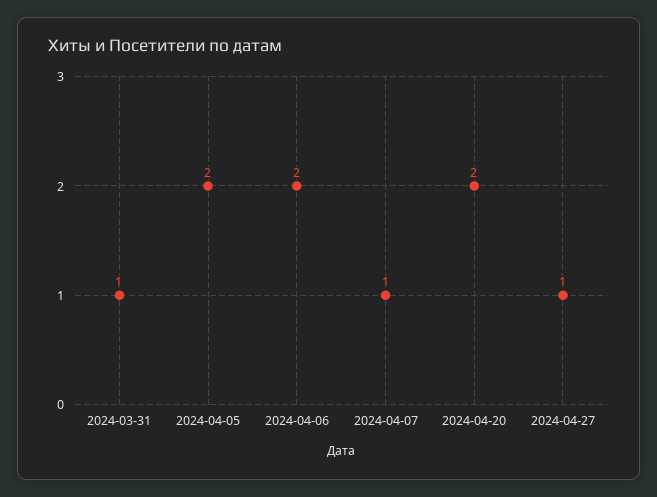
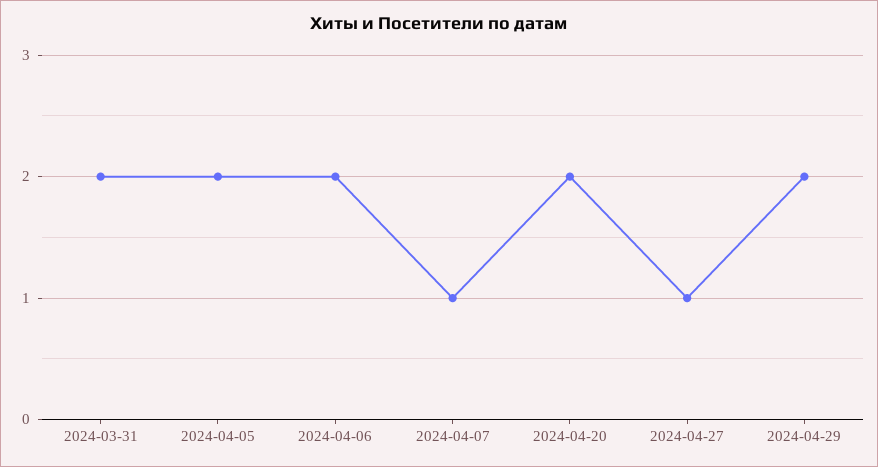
2024-03-31: 1 -> 2
2024-04-29: none -> 2

